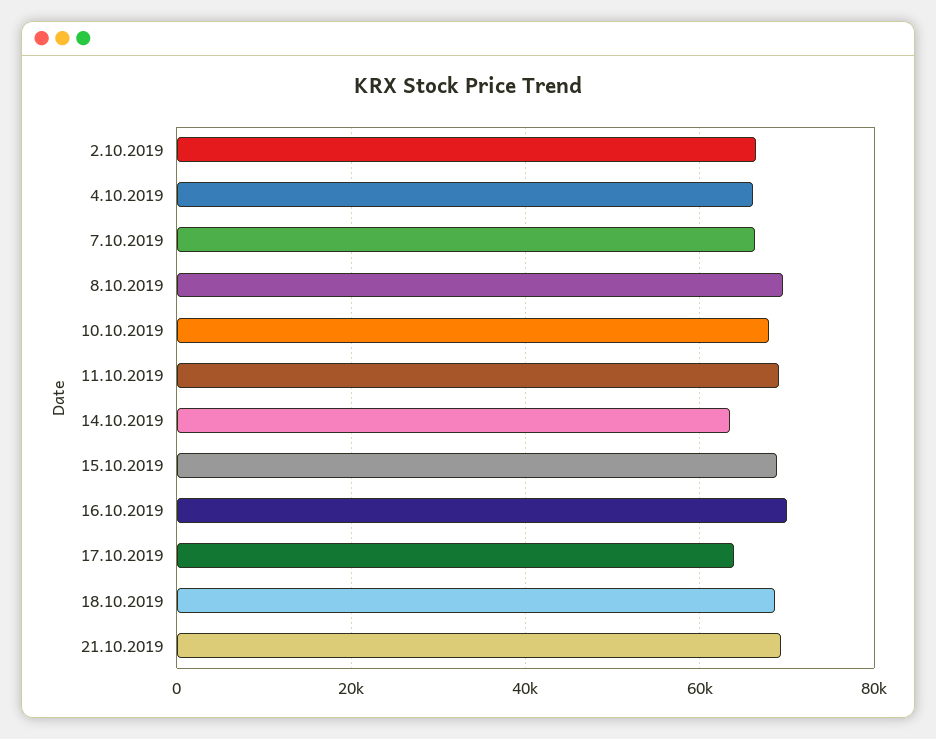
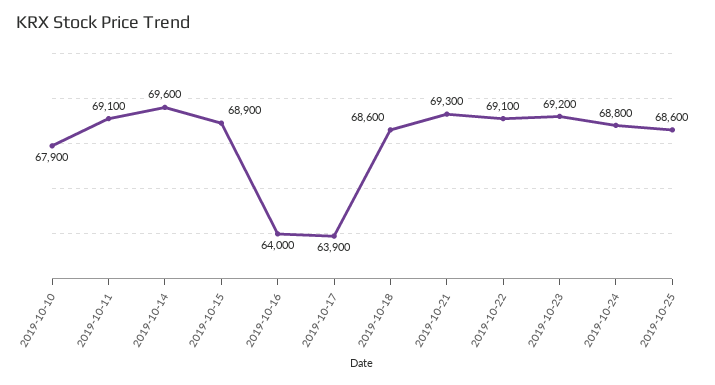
2.10.2019: 66000 -> none
4.10.2019: 66000 -> none
7.10.2019: 66000 -> none
8.10.2019: 70000 -> none
14.10.2019: 64000 -> 69600
16.10.2019: 70000 -> 64000
2019-10-22: none -> 69100
2019-10-23: none -> 69200
2019-10-24: none -> 68800
2019-10-25: none -> 68600

